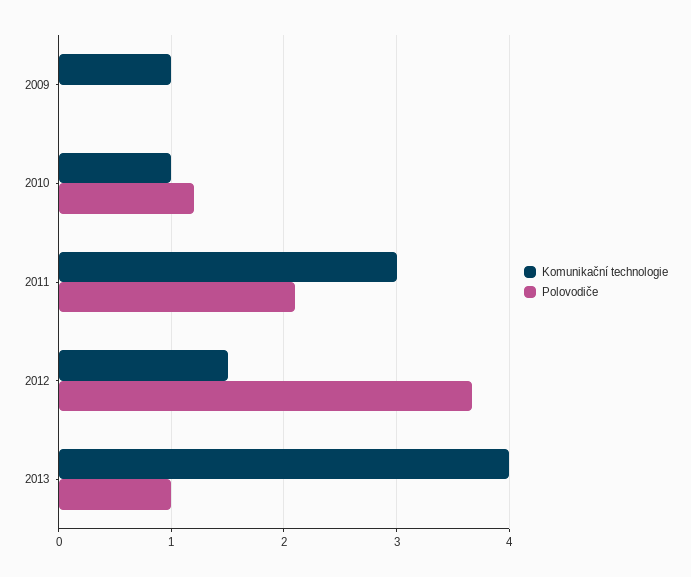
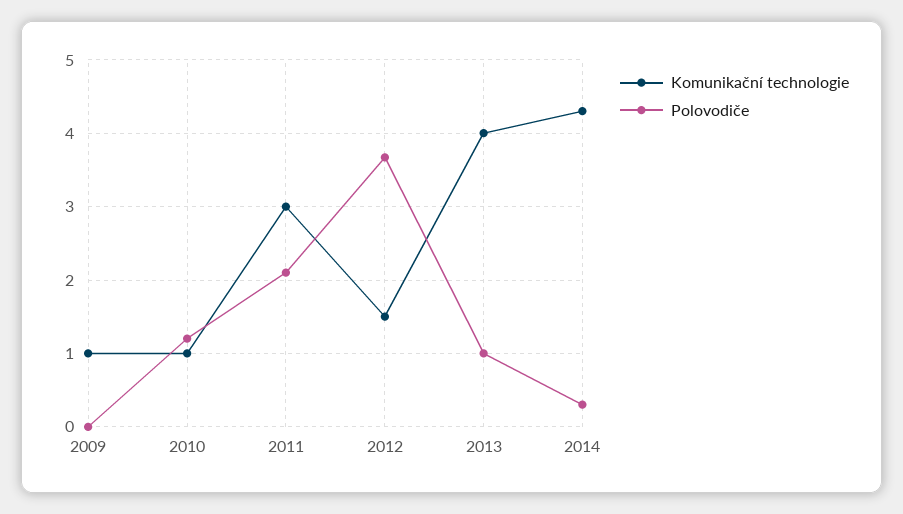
Komunikační technologie, 2014: none -> 4.3
Polovodiče, 2014: none -> 0.3

